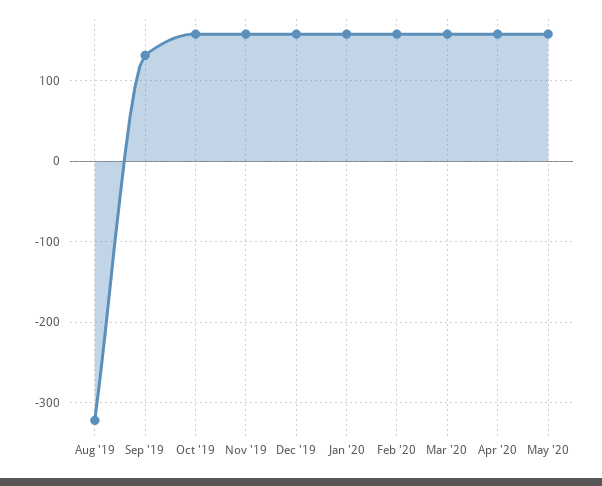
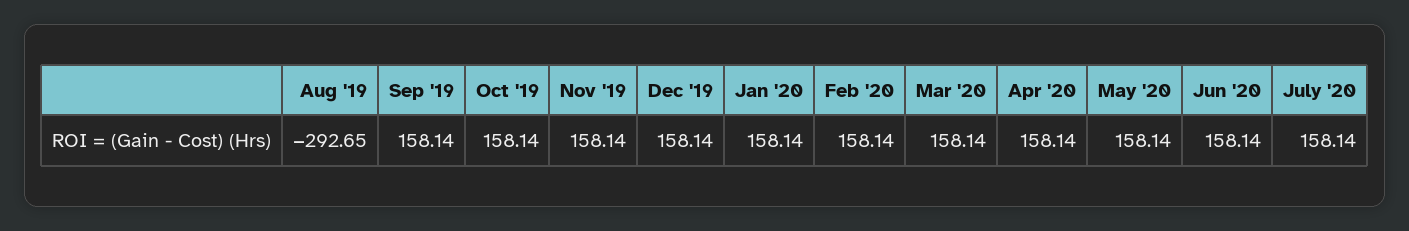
Aug '19: -320 -> -292.65
Sep '19: 130 -> 158.14
Jun '20: none -> 158.14
July '20: none -> 158.14

